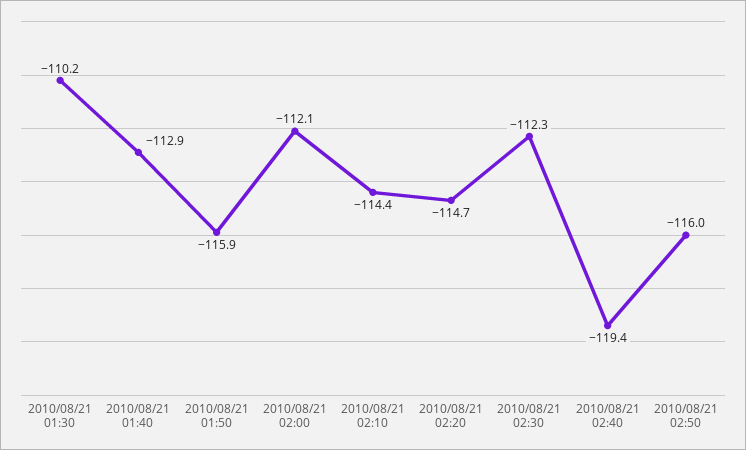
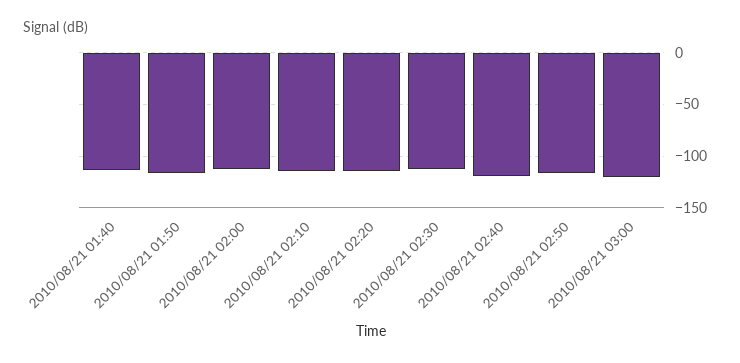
2010/08/21 01:30: -110.2 -> none
2010/08/21 03:00: none -> -120

